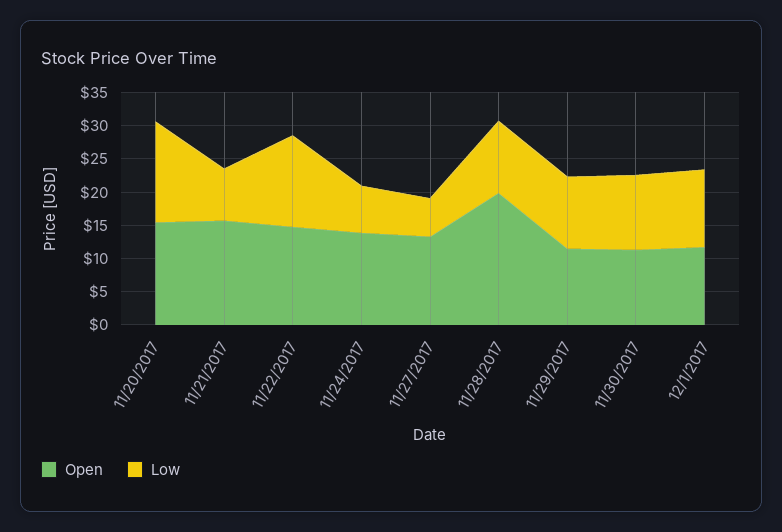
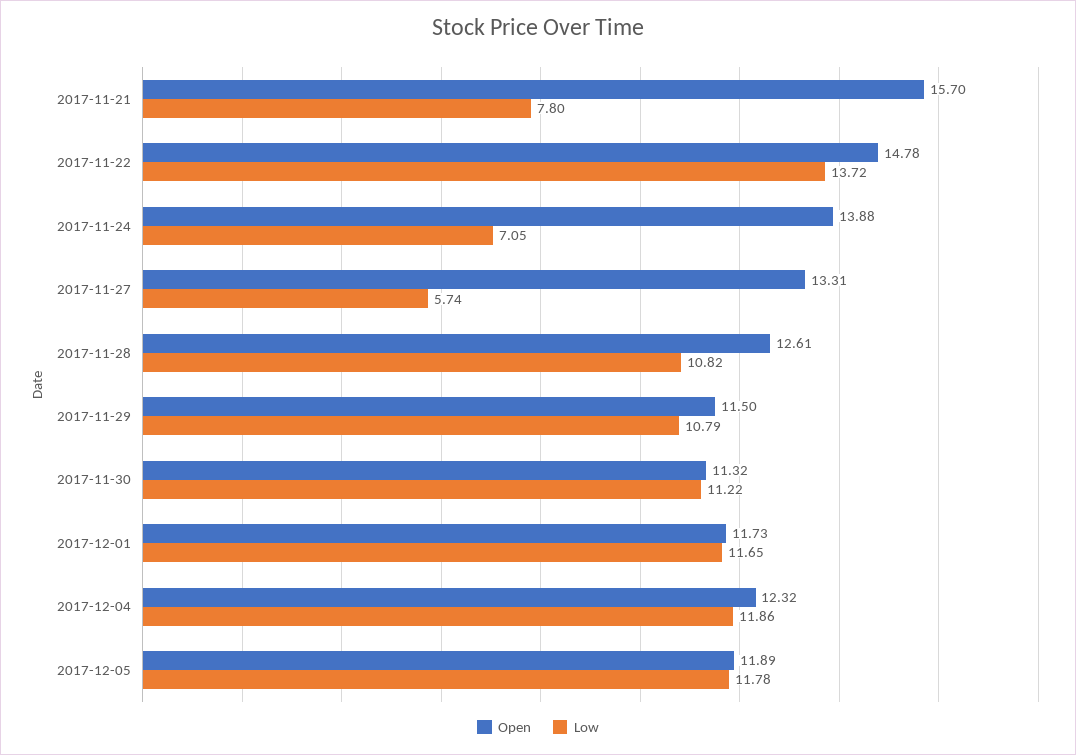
Open, 11/20/2017: 15 -> none
Low, 11/20/2017: 15 -> none
Open, 11/28/2017: 20 -> 12.61
Open, 2017-12-04: none -> 12.32
Low, 2017-12-04: none -> 11.86
Open, 2017-12-05: none -> 11.89
Low, 2017-12-05: none -> 11.78

